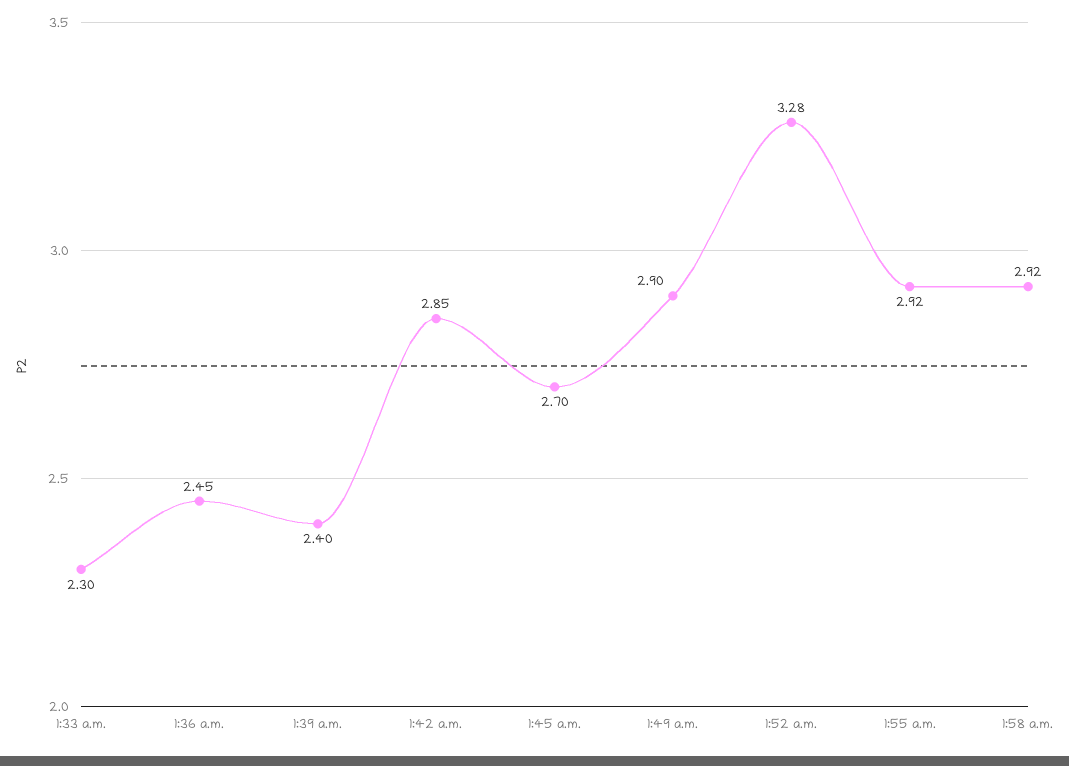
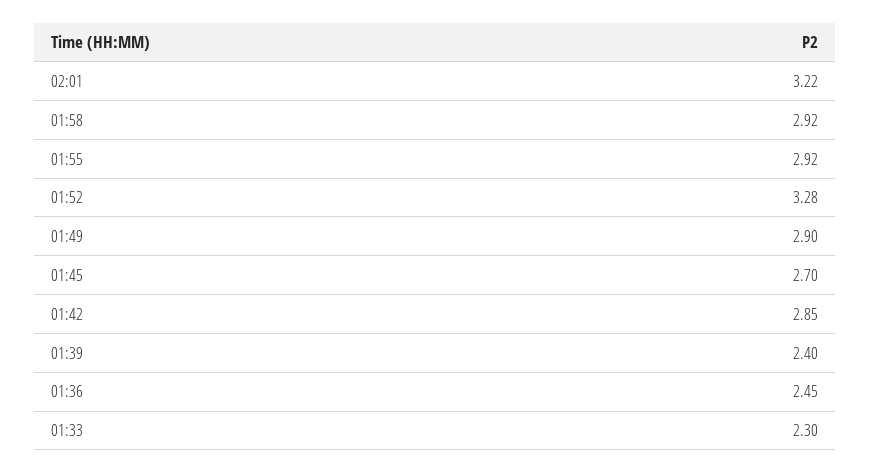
02:01: none -> 3.22

